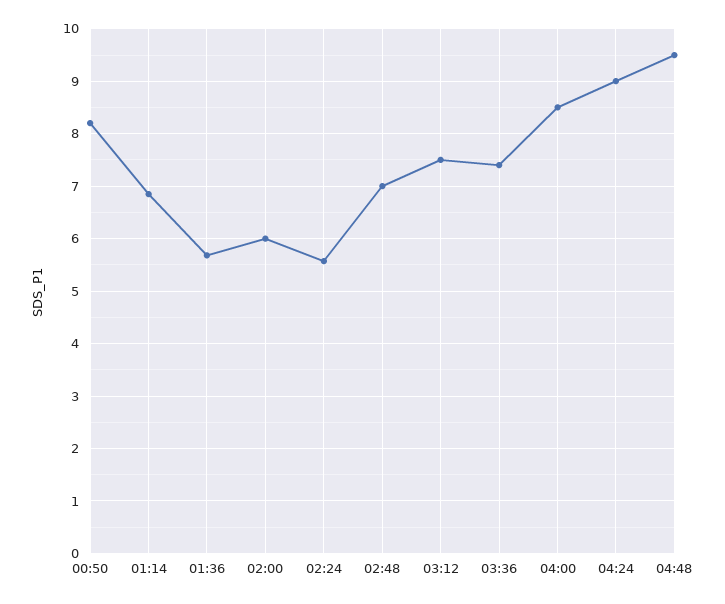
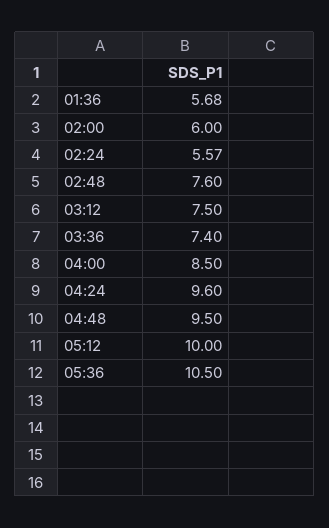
00:50: 8.2 -> none
01:14: 6.8 -> none
02:48: 7 -> 7.6
04:24: 9 -> 9.6
05:12: none -> 10
05:36: none -> 10.5

